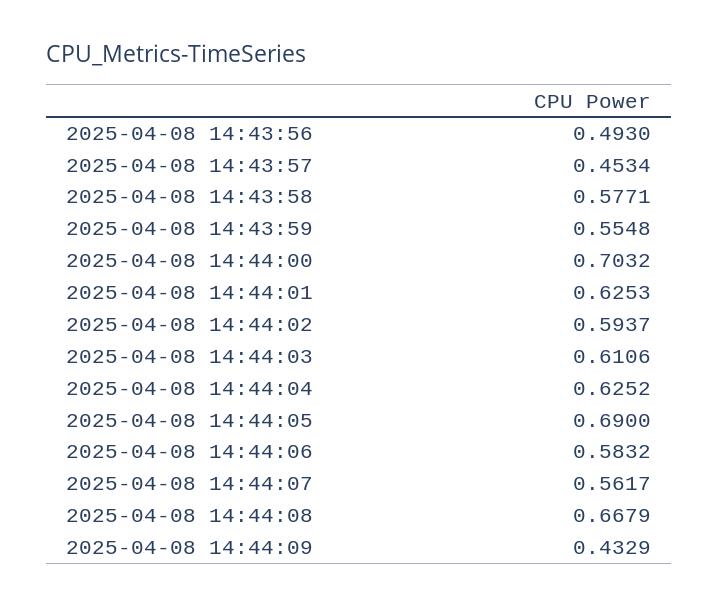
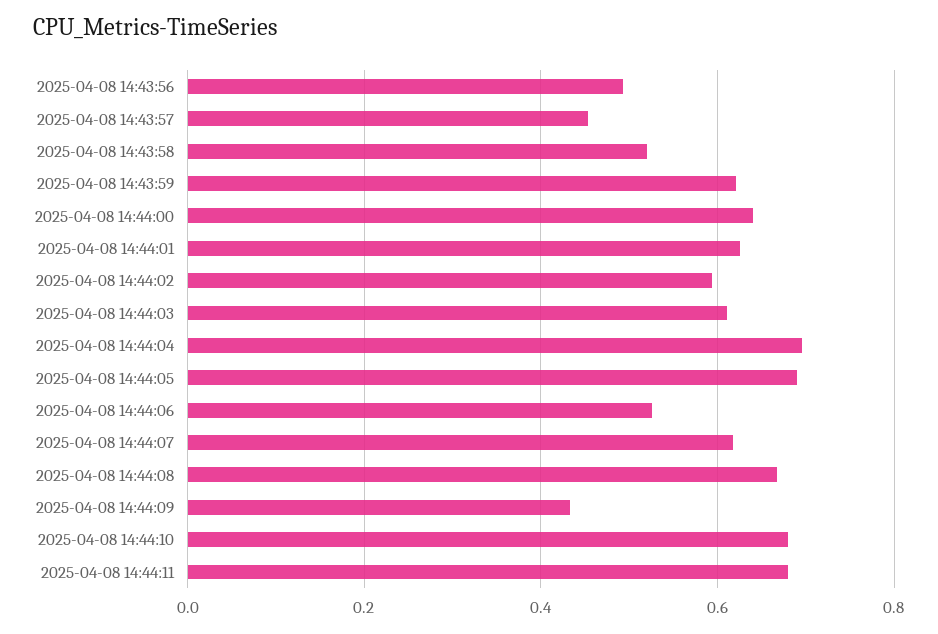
2025-04-08 14:43:58: 0.5771 -> 0.52
2025-04-08 14:43:59: 0.5548 -> 0.62
2025-04-08 14:44:00: 0.7032 -> 0.64
2025-04-08 14:44:04: 0.6252 -> 0.7
2025-04-08 14:44:06: 0.5832 -> 0.52
2025-04-08 14:44:07: 0.5617 -> 0.62
2025-04-08 14:44:10: none -> 0.68
2025-04-08 14:44:11: none -> 0.68

